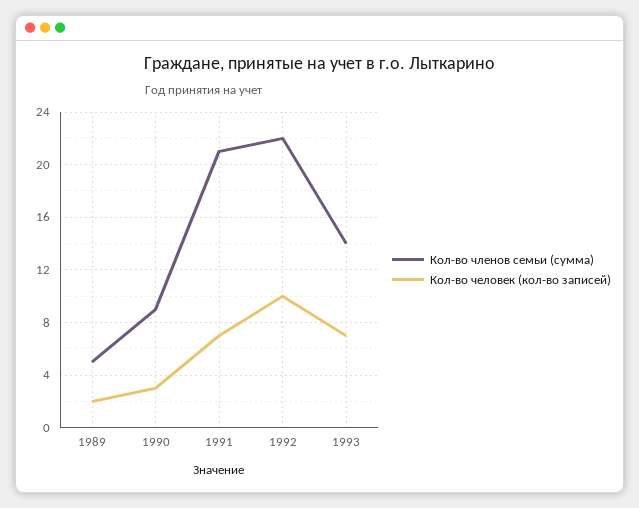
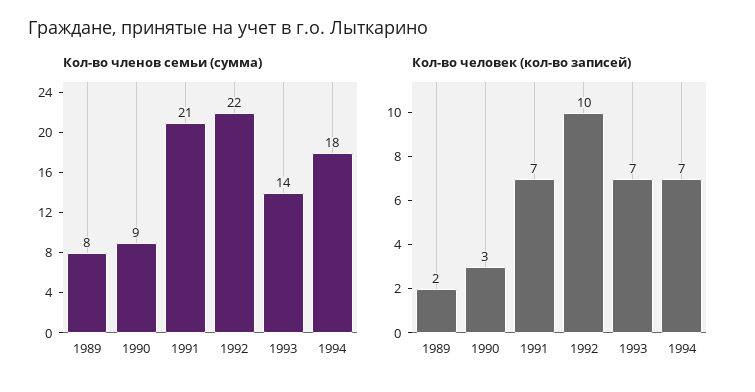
Кол-во членов семьи (сумма), 1989: 5 -> 8
Кол-во членов семьи (сумма), 1994: none -> 18
Кол-во человек (кол-во записей), 1994: none -> 7

